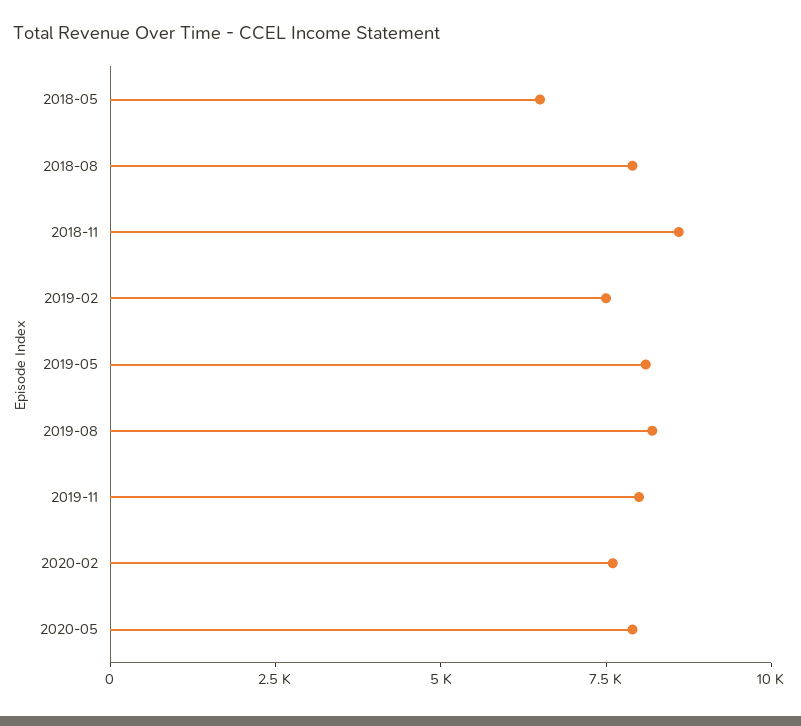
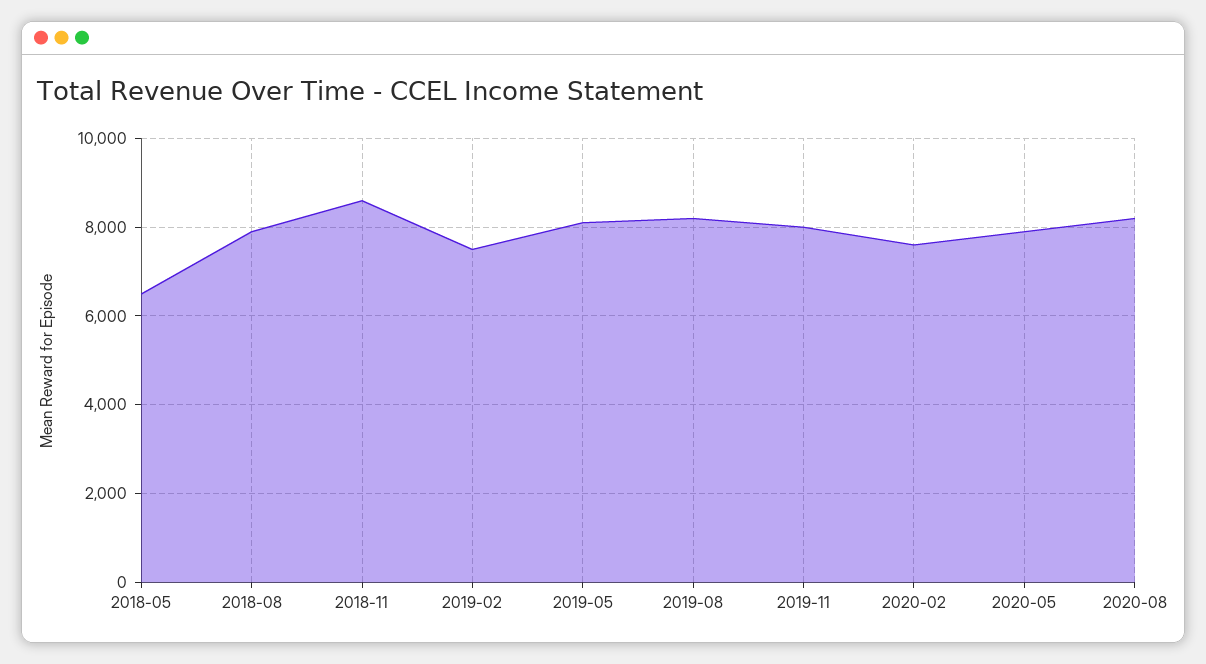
2020-08: none -> 8200

